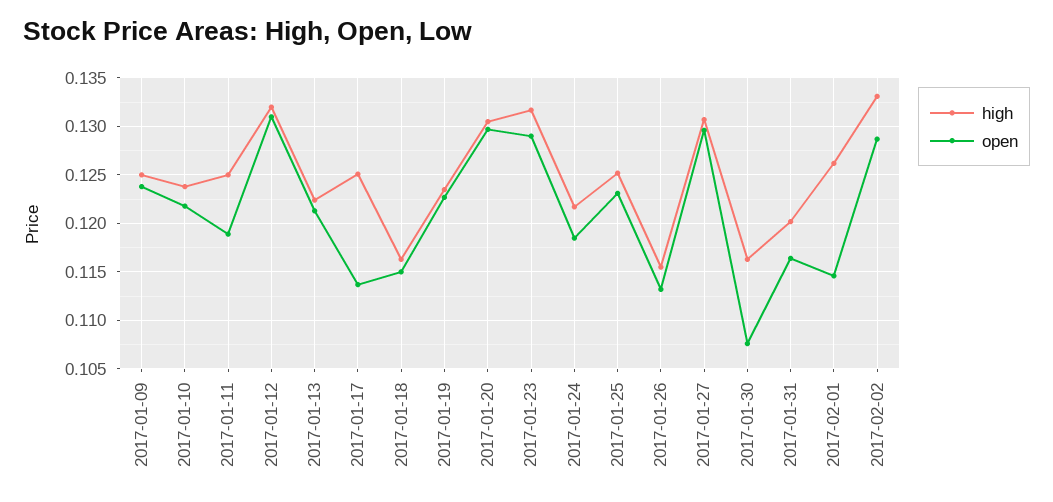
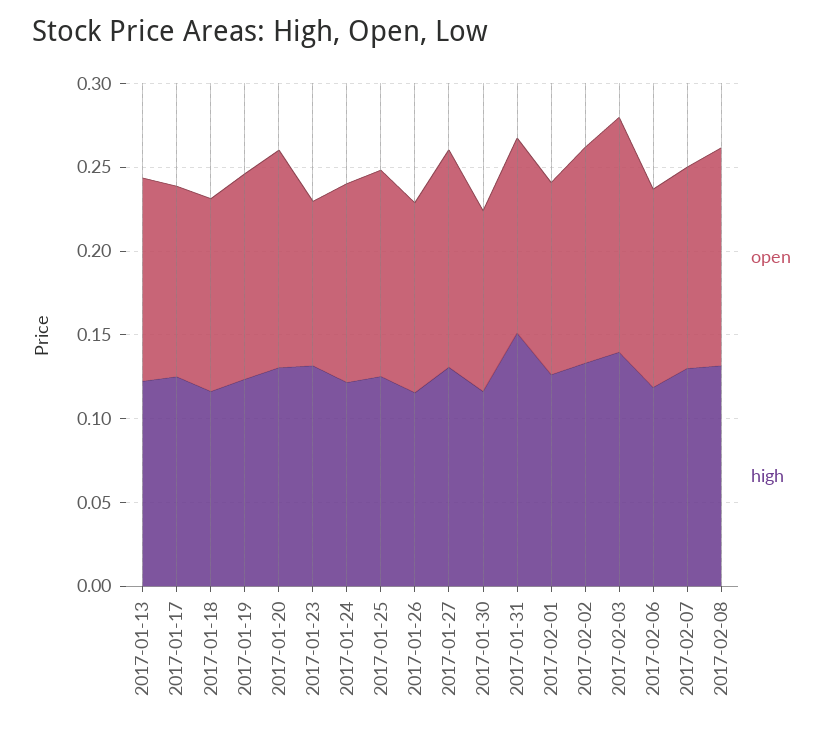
high, 2017-01-09: 0.125 -> none
open, 2017-01-09: 0.124 -> none
high, 2017-01-10: 0.124 -> none
open, 2017-01-10: 0.122 -> none
high, 2017-01-11: 0.125 -> none
open, 2017-01-11: 0.119 -> none
high, 2017-01-12: 0.132 -> none
open, 2017-01-12: 0.131 -> none
open, 2017-01-23: 0.129 -> 0.1
high, 2017-01-31: 0.12 -> 0.15
open, 2017-02-03: none -> 0.14
high, 2017-02-03: none -> 0.14
open, 2017-02-06: none -> 0.12
high, 2017-02-06: none -> 0.12
open, 2017-02-07: none -> 0.12
high, 2017-02-07: none -> 0.13
open, 2017-02-08: none -> 0.13
high, 2017-02-08: none -> 0.13

